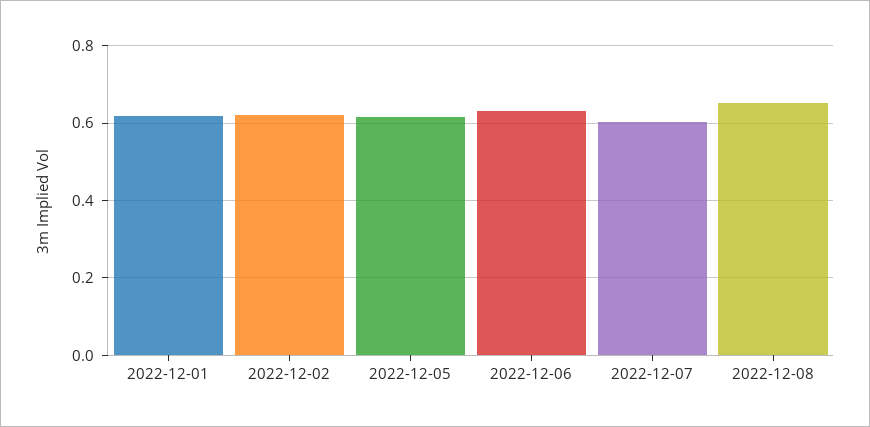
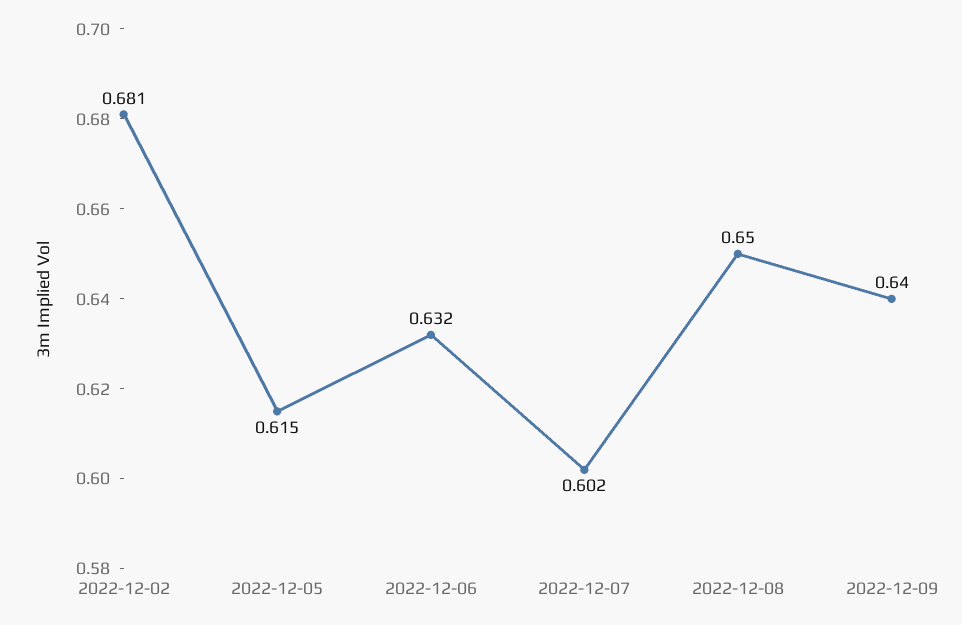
2022-12-01: 0.62 -> none
2022-12-02: 0.62 -> 0.681
2022-12-09: none -> 0.64

